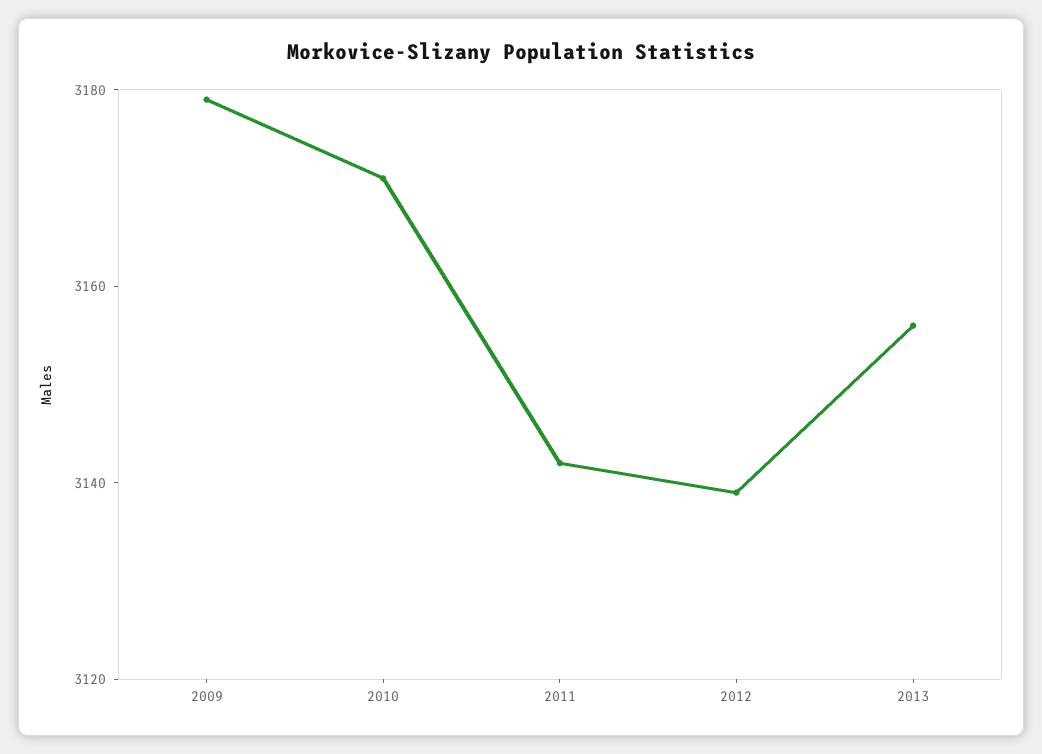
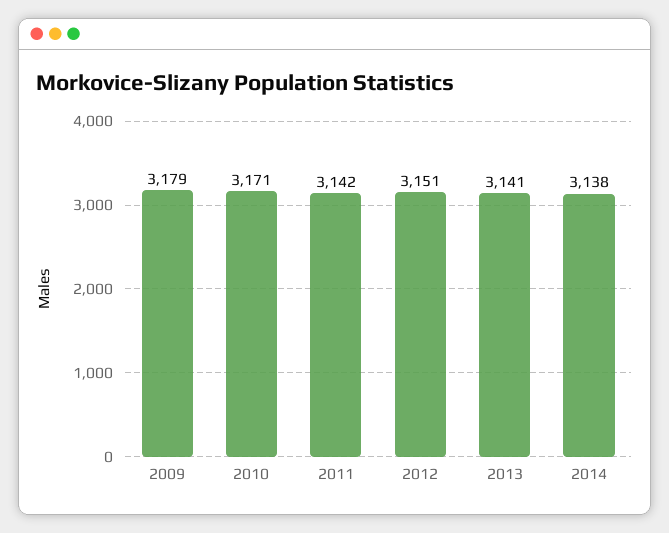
2012: 3140 -> 3151
2013: 3155 -> 3141
2014: none -> 3138

